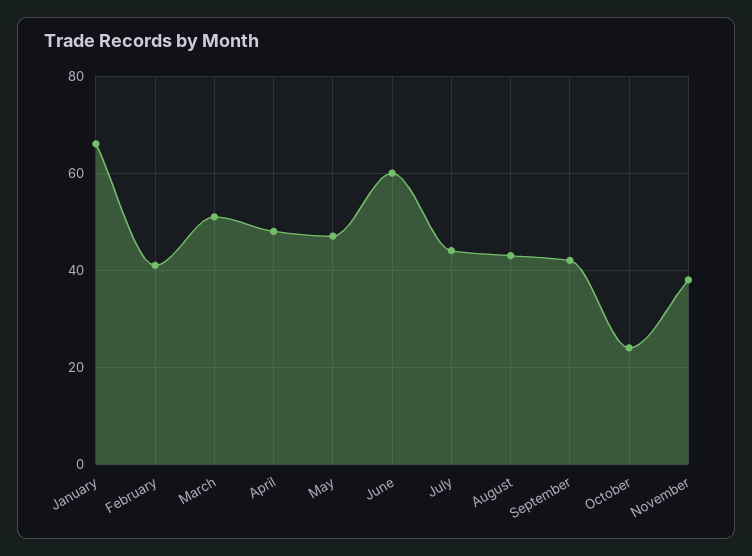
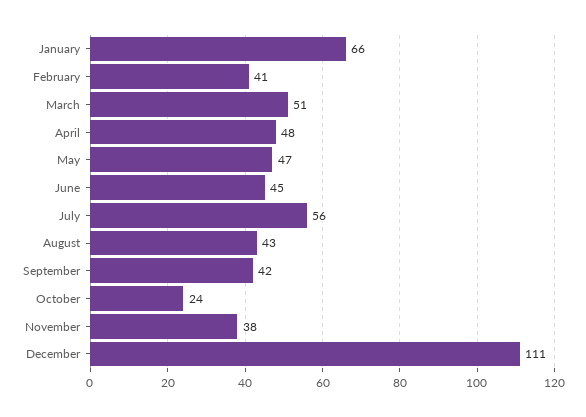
June: 60 -> 45
July: 45 -> 56
December: none -> 111

